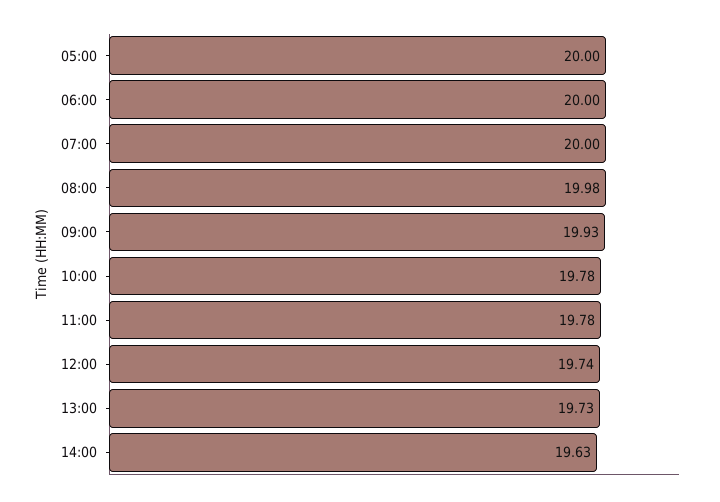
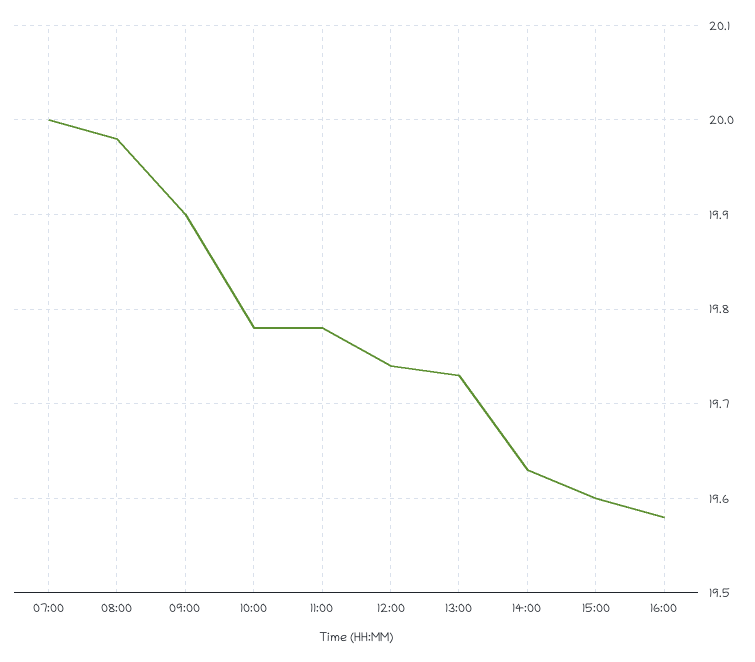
05:00: 20 -> none
06:00: 20 -> none
09:00: 19.93 -> 19.9
15:00: none -> 19.6
16:00: none -> 19.58

